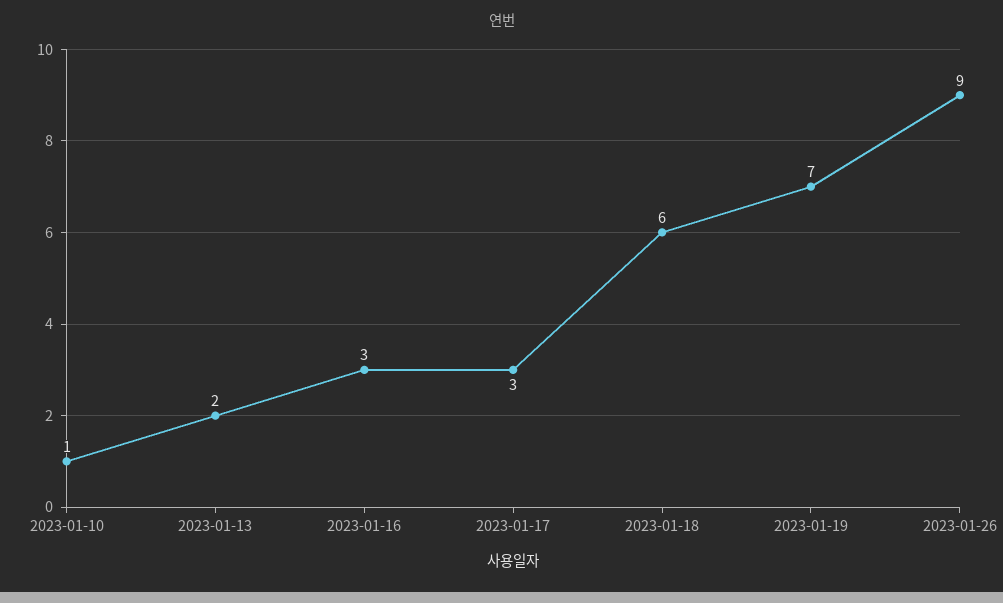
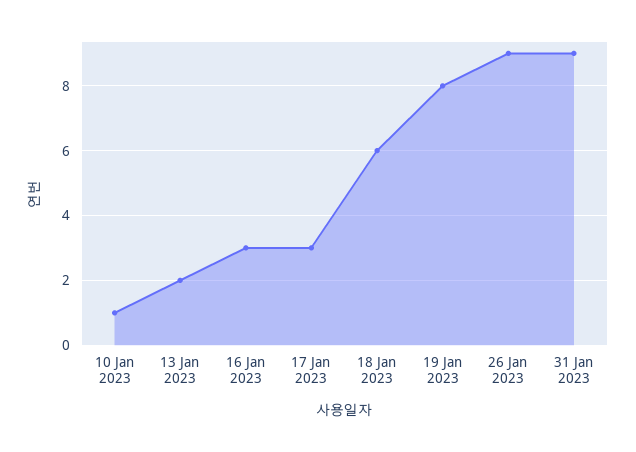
2023-01-19: 7 -> 8
31 Jan 2023: none -> 9

